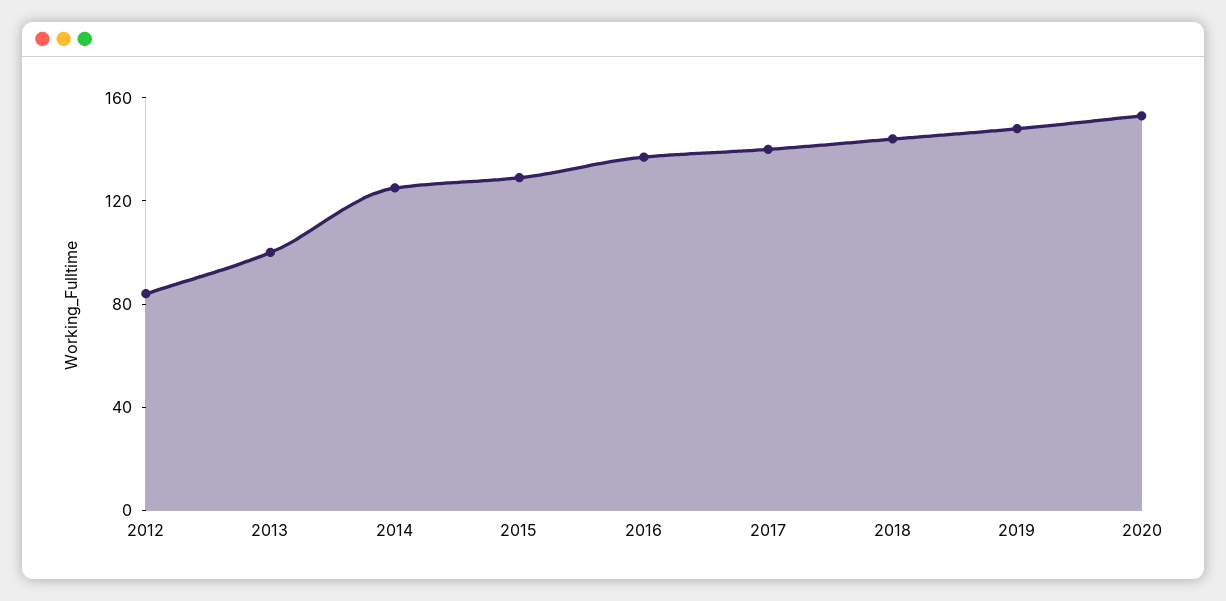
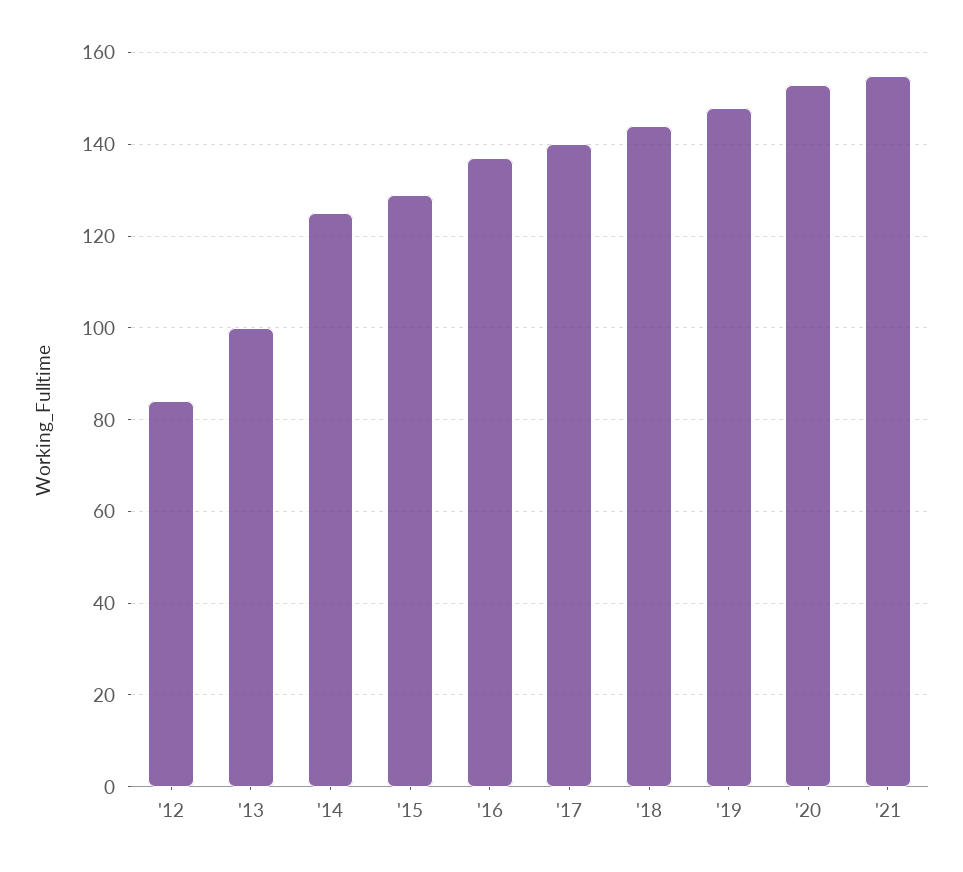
'21: none -> 155

